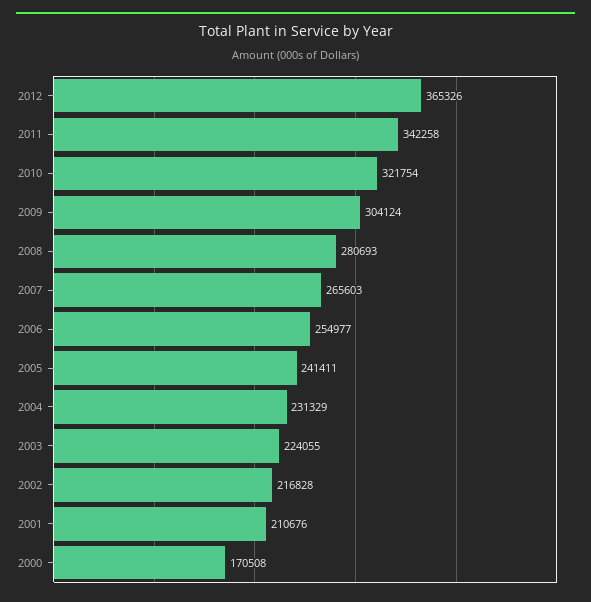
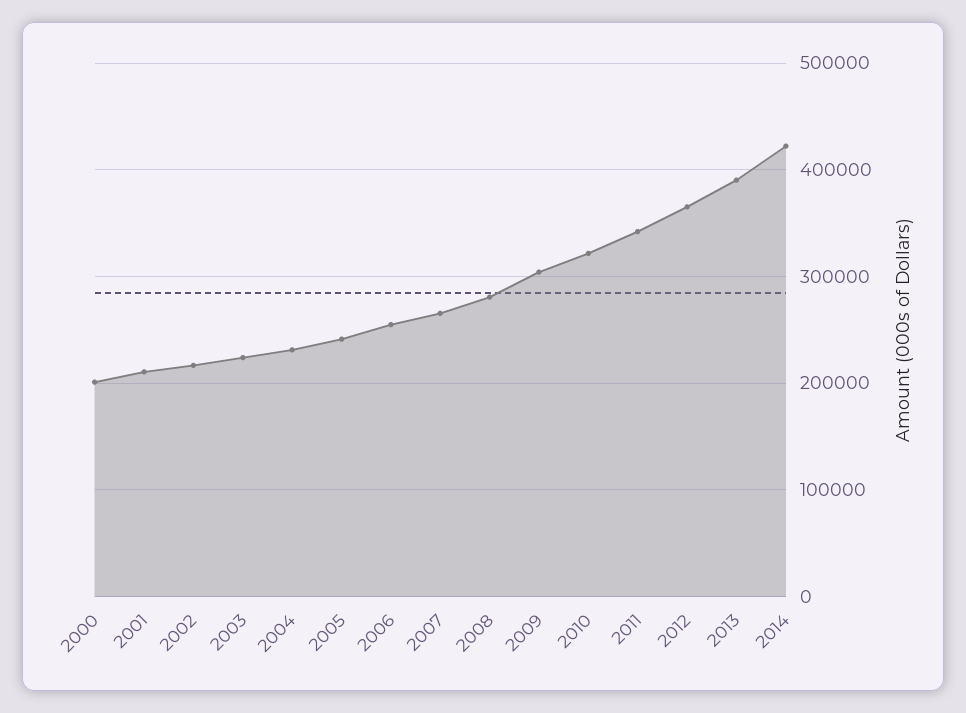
2000: 170508 -> 200000
2013: none -> 390000
2014: none -> 420000

